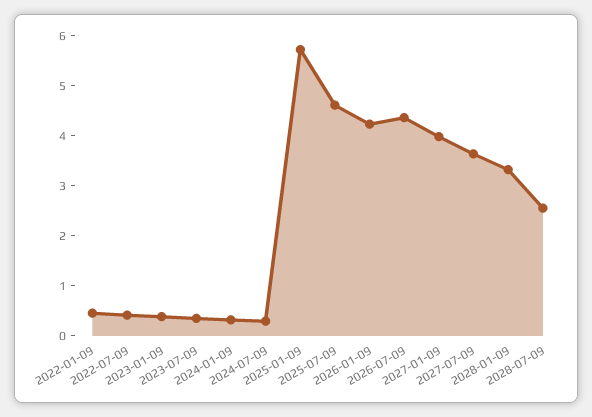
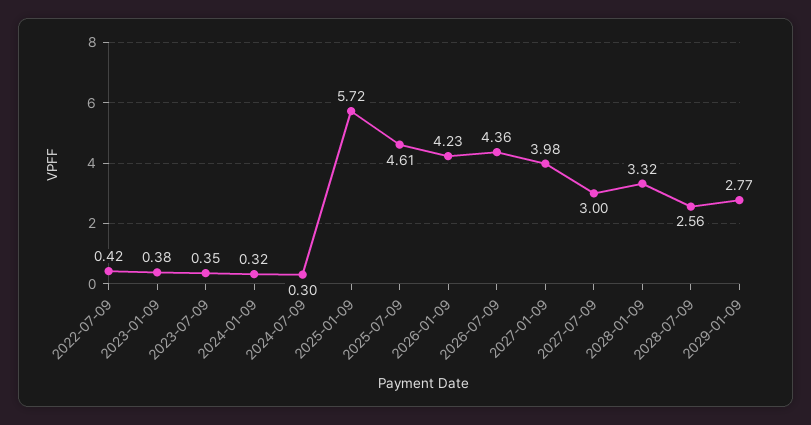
2022-01-09: 0.4 -> none
2027-07-09: 3.6 -> 3
2029-01-09: none -> 2.77

